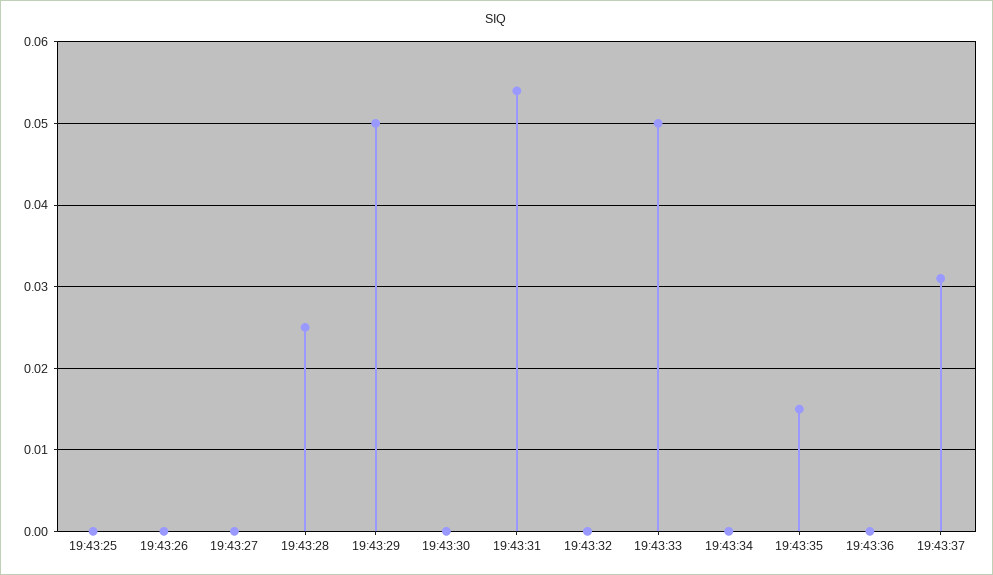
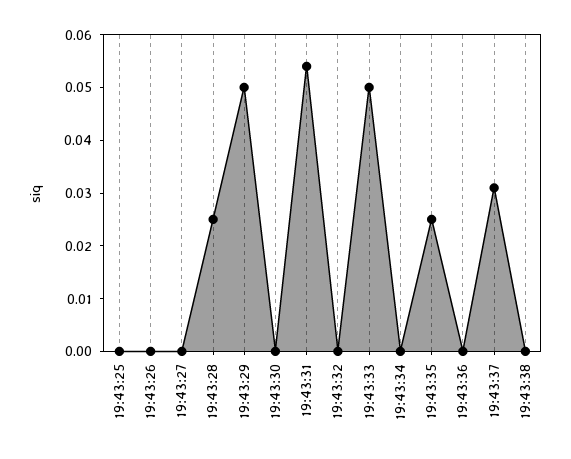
19:43:35: 0.015 -> 0.025
19:43:38: none -> 0

